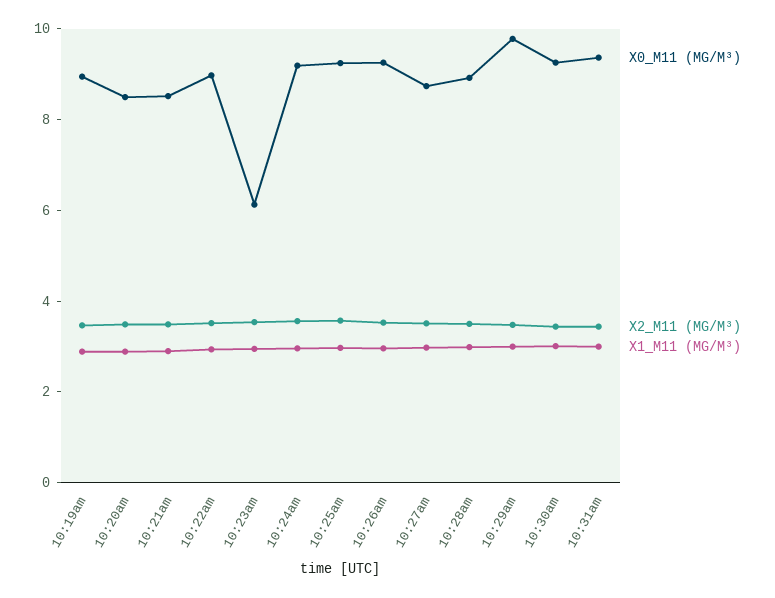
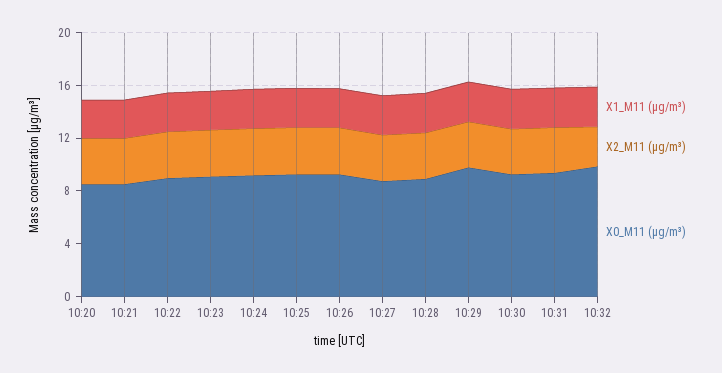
X0_M11 (ΜG/M³), 10:19am: 9 -> none
X2_M11 (ΜG/M³), 10:19am: 3.5 -> none
X1_M11 (ΜG/M³), 10:19am: 3 -> none
X0_M11 (ΜG/M³), 10:23am: 6 -> 9
X1_M11 (ΜG/M³), 10:32: none -> 3
X2_M11 (ΜG/M³), 10:32: none -> 3
X0_M11 (ΜG/M³), 10:32: none -> 10

